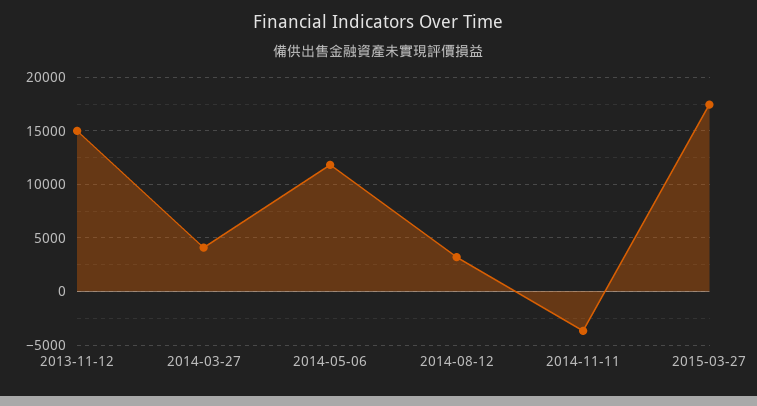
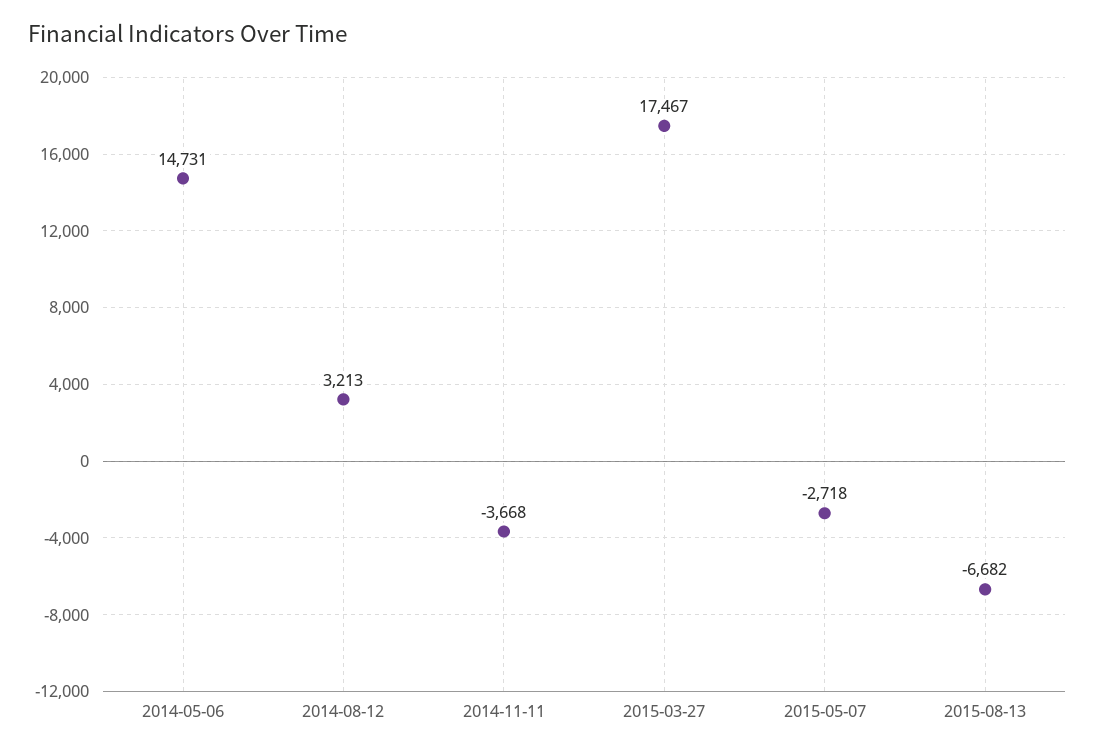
2013-11-12: 15000 -> none
2014-03-27: 4000 -> none
2014-05-06: 12000 -> 14731
2015-05-07: none -> -2718
2015-08-13: none -> -6682

